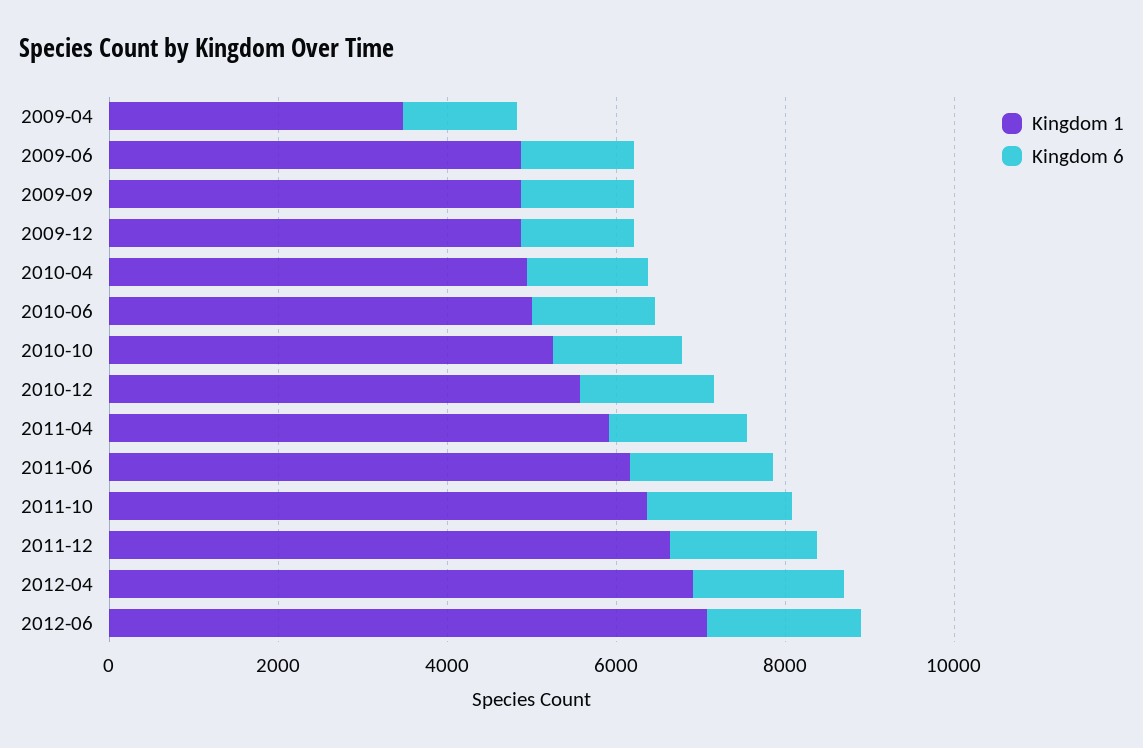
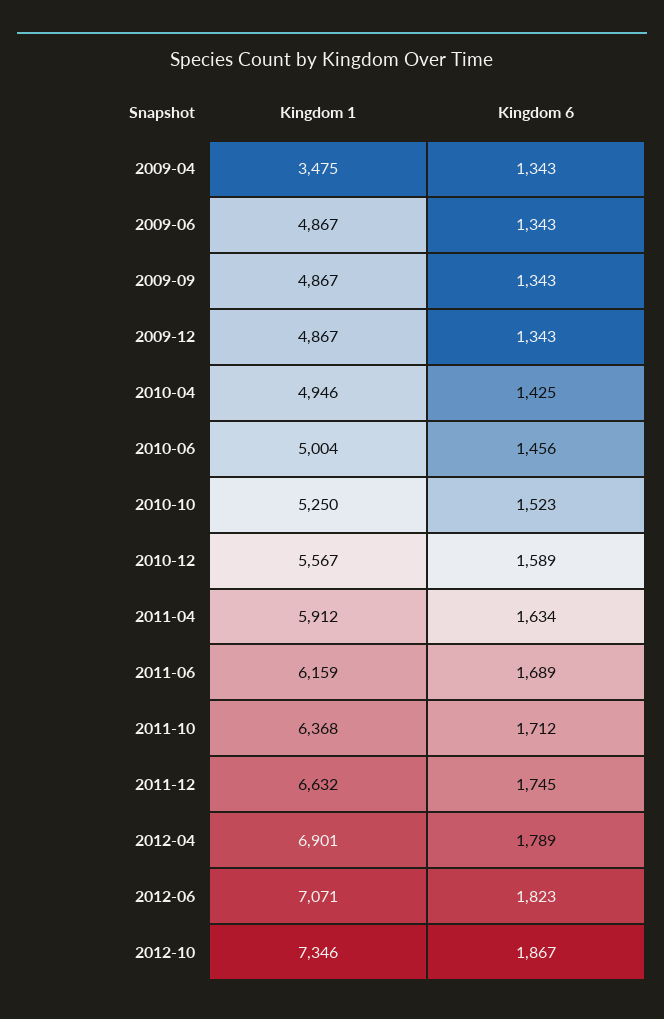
Kingdom 1, 2012-10: none -> 7346
Kingdom 6, 2012-10: none -> 1867

